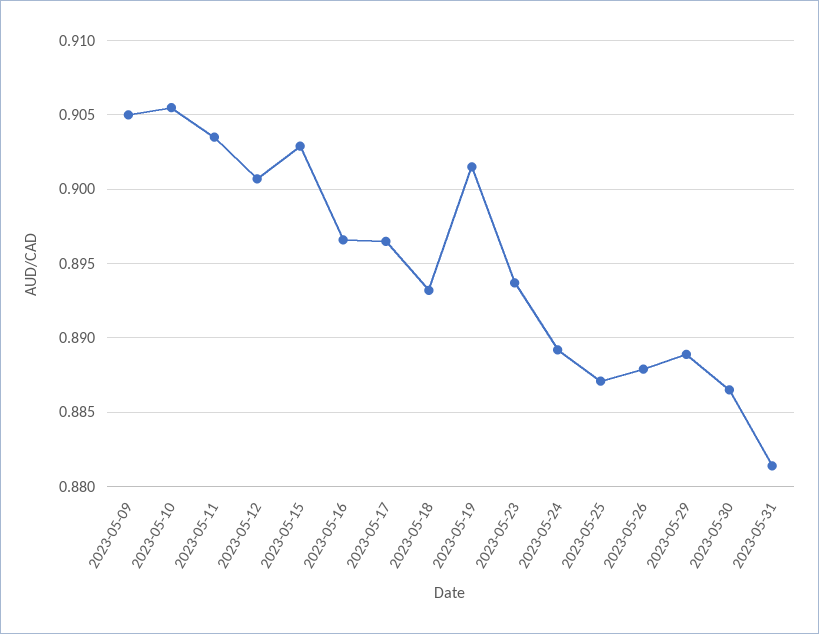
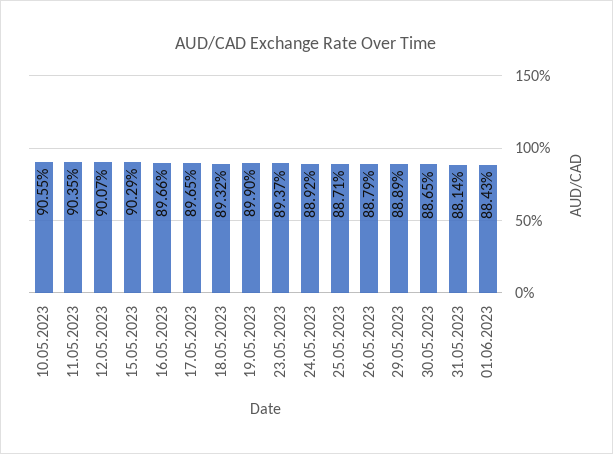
2023-05-09: 0.905 -> none
2023-05-19: 0.9015 -> 0.899
01.06.2023: none -> 0.8843

